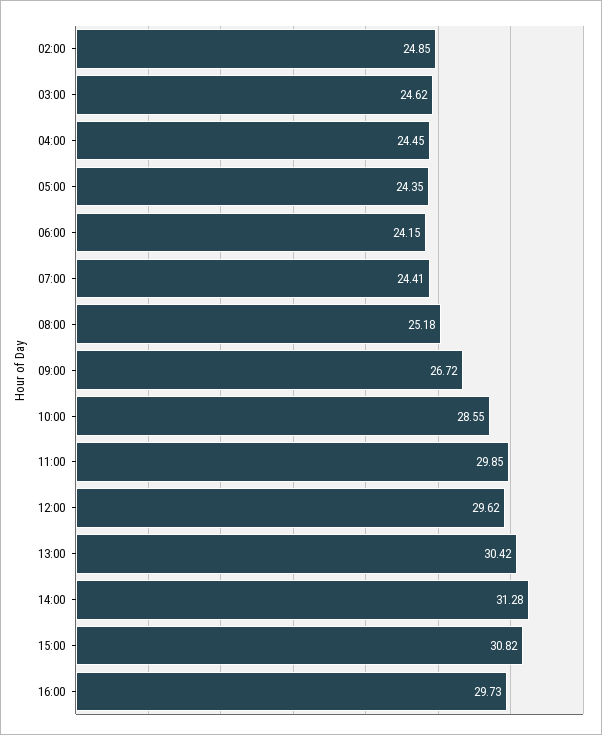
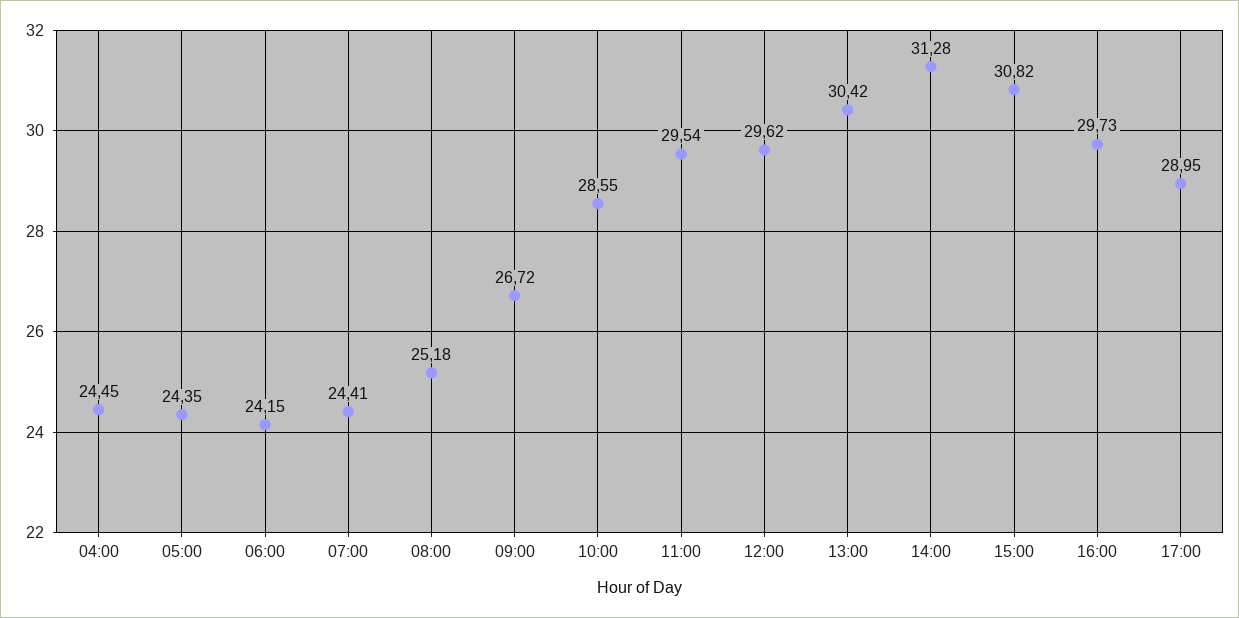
02:00: 24.85 -> none
03:00: 24.62 -> none
11:00: 29.85 -> 29.54
17:00: none -> 28.95

